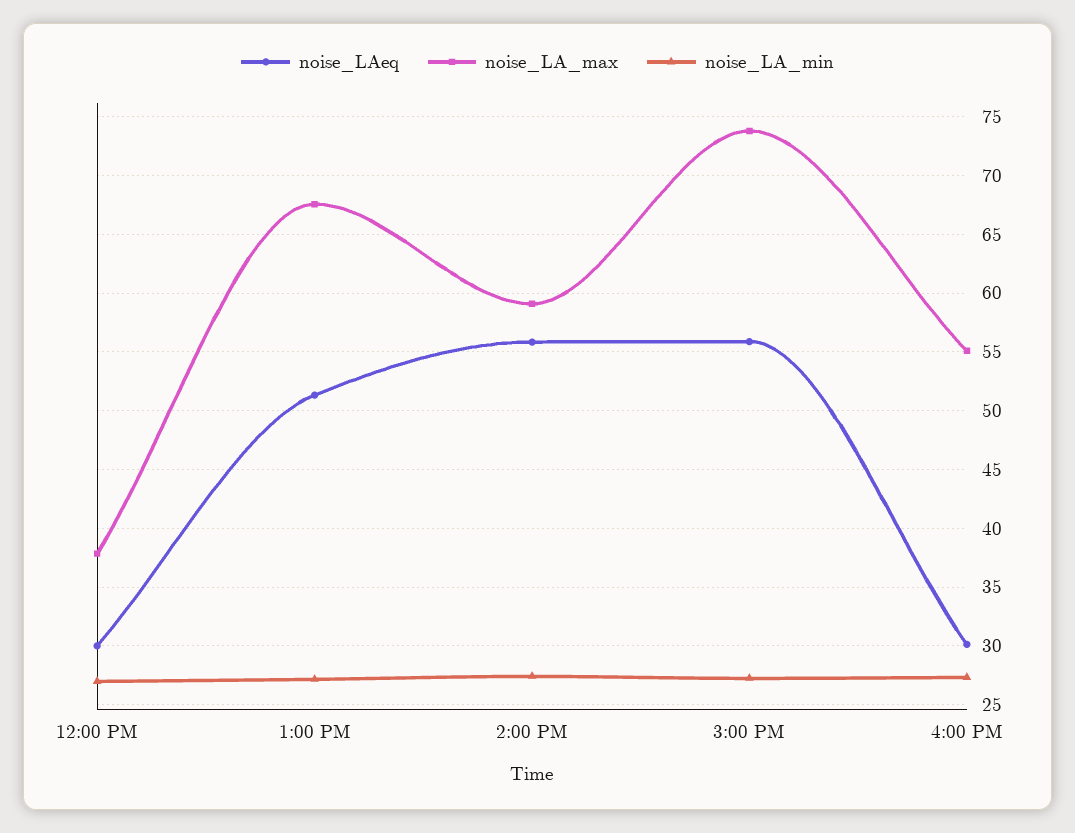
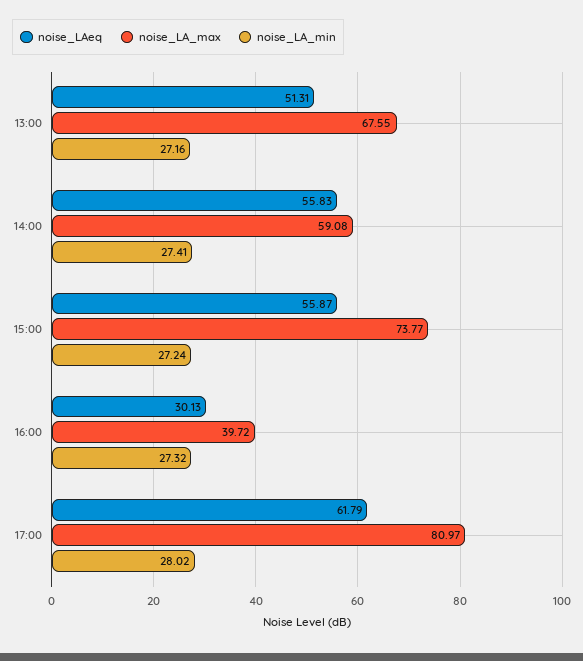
noise_LAeq, 12:00 PM: 30 -> none
noise_LA_max, 12:00 PM: 38 -> none
noise_LA_min, 12:00 PM: 27 -> none
noise_LA_max, 4:00 PM: 55 -> 39.72
noise_LAeq, 17:00: none -> 61.79
noise_LA_max, 17:00: none -> 80.97
noise_LA_min, 17:00: none -> 28.02

